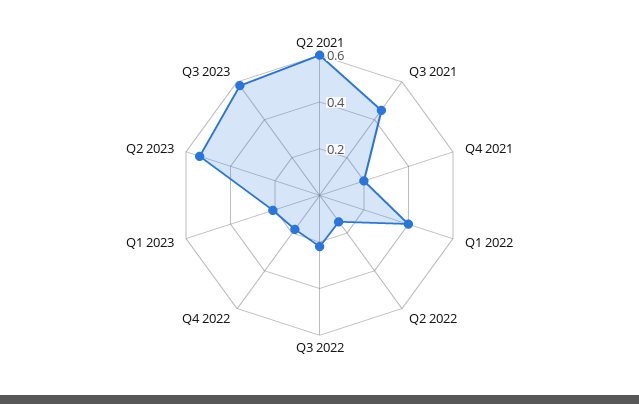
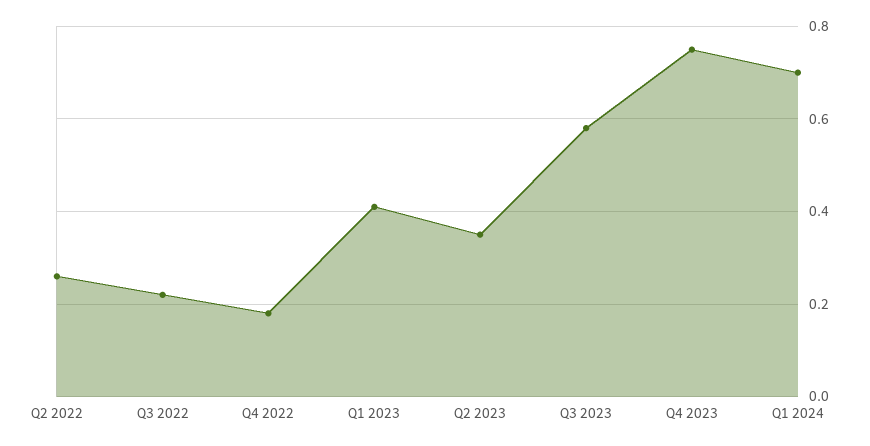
Q2 2021: 0.6 -> none
Q3 2021: 0.45 -> none
Q4 2021: 0.2 -> none
Q1 2022: 0.4 -> none
Q2 2022: 0.15 -> 0.25
Q1 2023: 0.2 -> 0.4
Q2 2023: 0.55 -> 0.35
Q4 2023: none -> 0.75
Q1 2024: none -> 0.7

